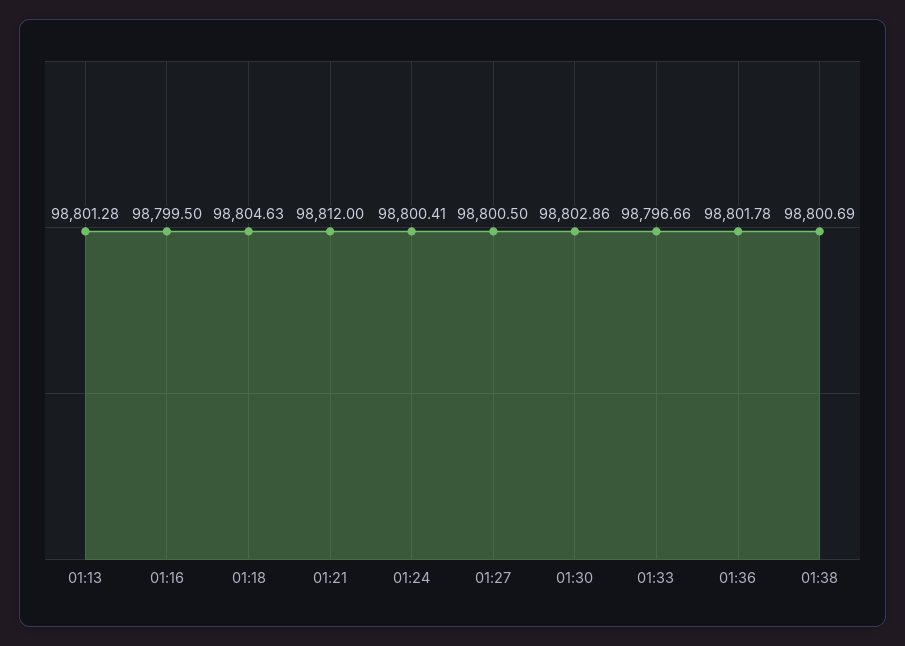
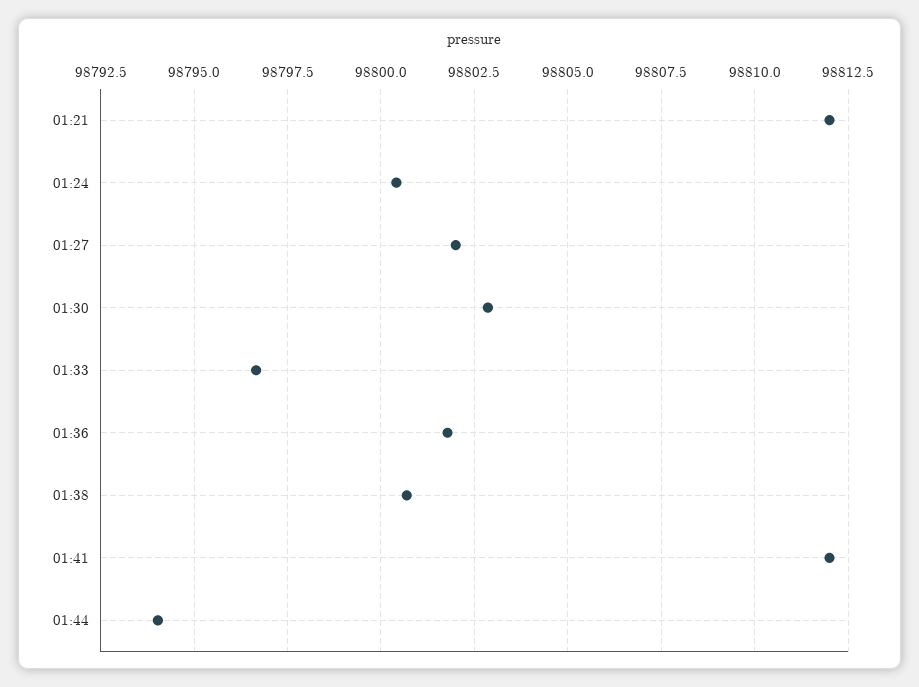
01:13: 98801.28 -> none
01:16: 98799.5 -> none
01:18: 98804.63 -> none
01:27: 98800.5 -> 98802
01:41: none -> 98812
01:44: none -> 98794

